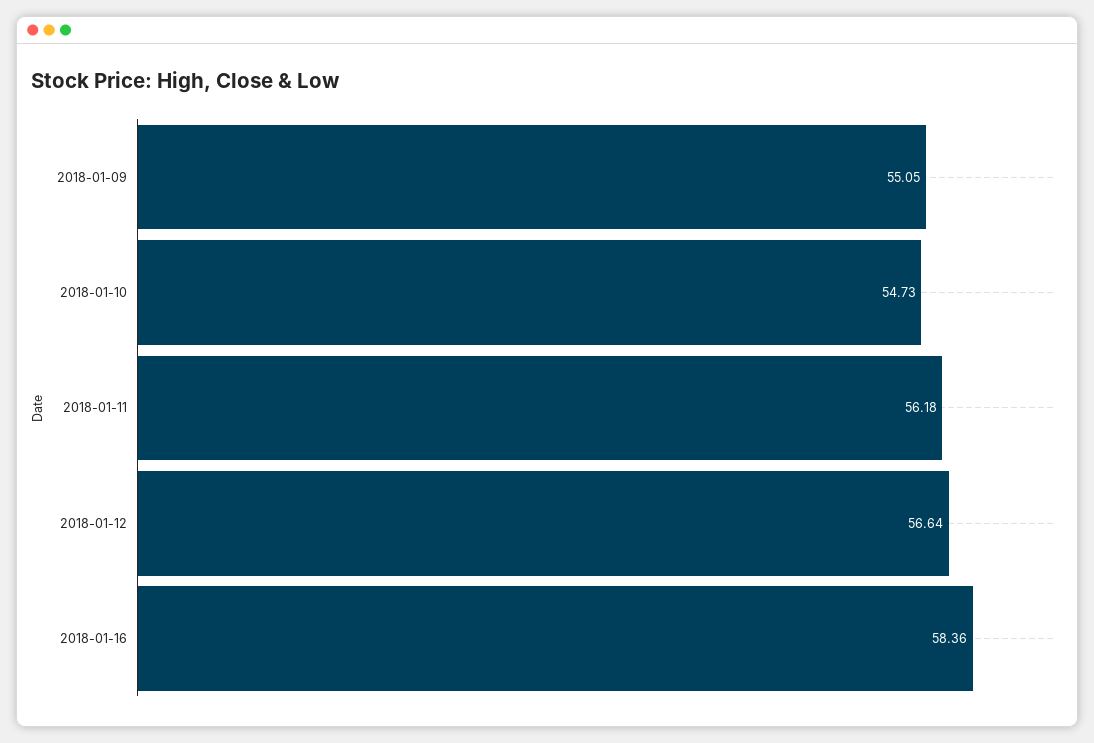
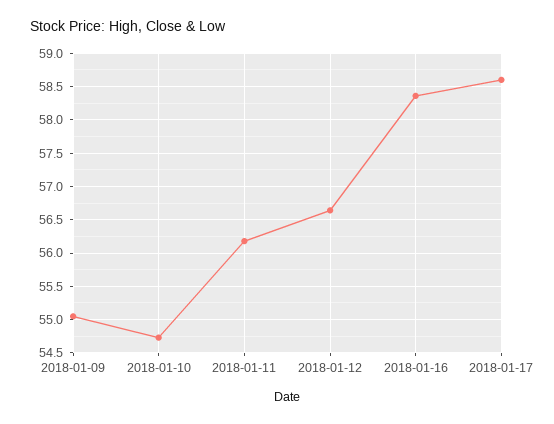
2018-01-17: none -> 58.6

